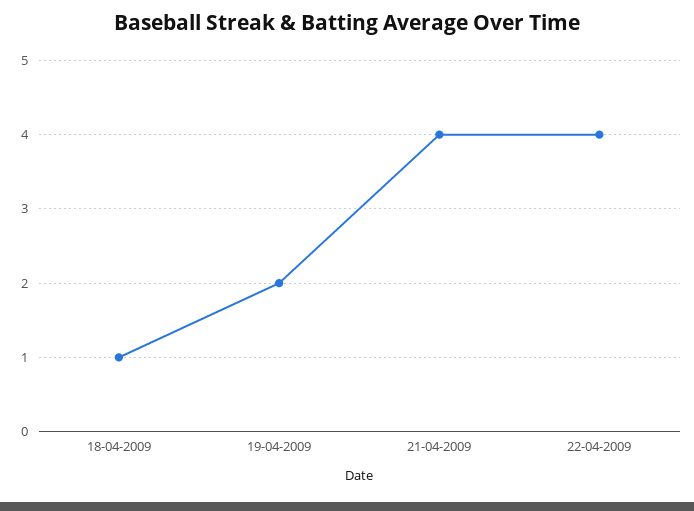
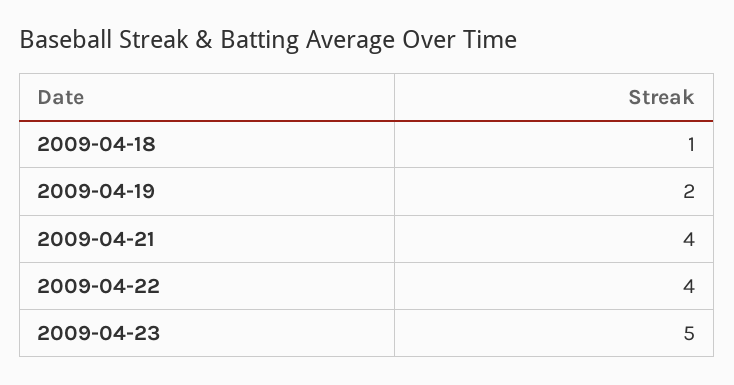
2009-04-23: none -> 5

